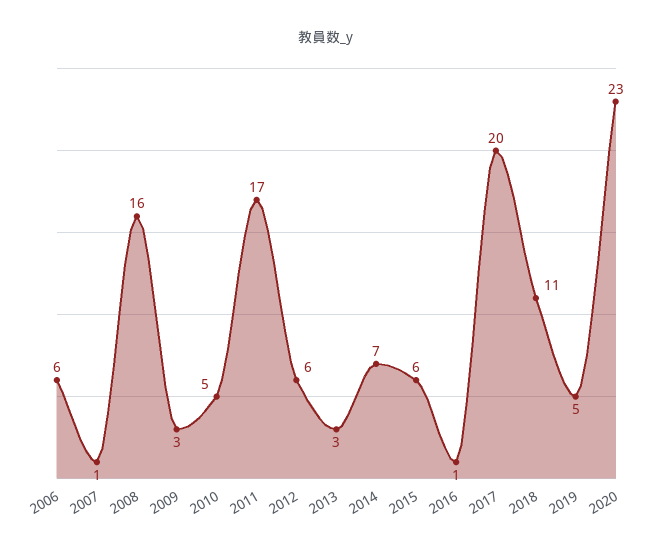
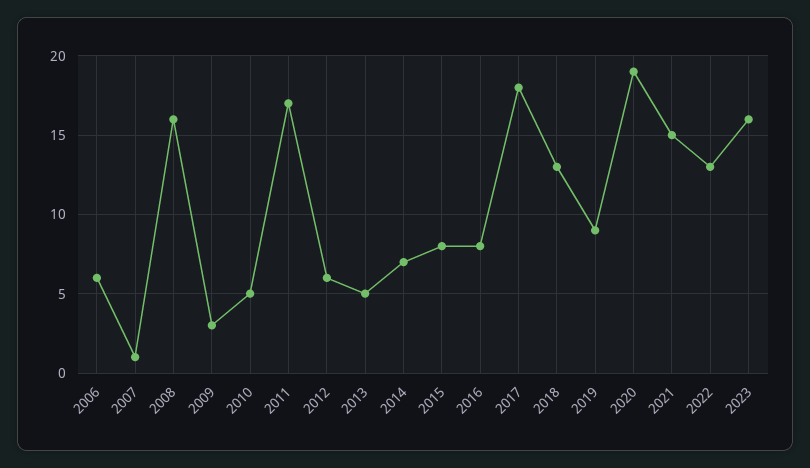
2013: 3 -> 5
2015: 6 -> 8
2016: 1 -> 8
2017: 20 -> 18
2018: 11 -> 13
2019: 5 -> 9
2020: 23 -> 19
2021: none -> 15
2022: none -> 13
2023: none -> 16

